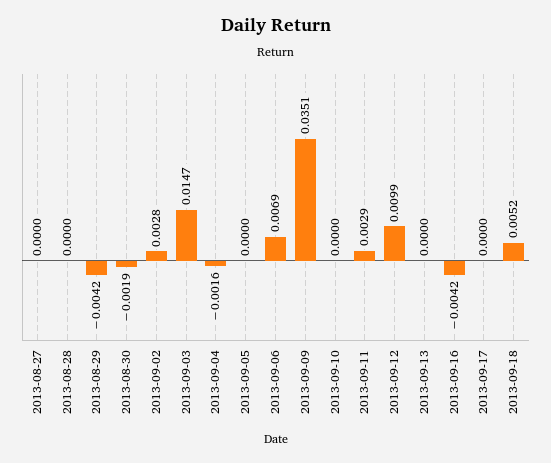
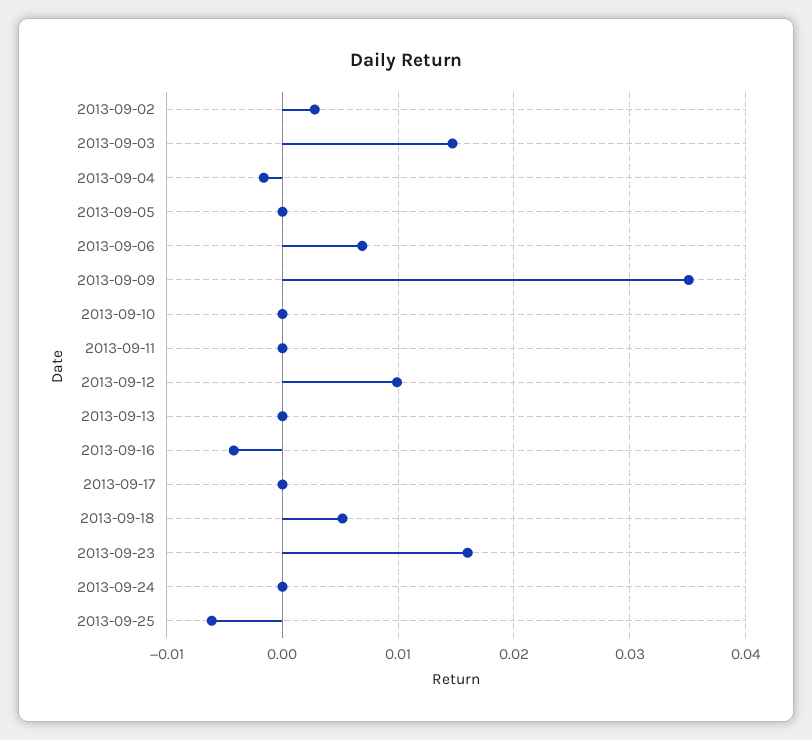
2013-08-27: 0 -> none
2013-08-28: 0 -> none
2013-08-29: -0.0042 -> none
2013-08-30: -0.0019 -> none
2013-09-11: 0.0029 -> 0
2013-09-23: none -> 0.016
2013-09-24: none -> 0
2013-09-25: none -> -0.006

